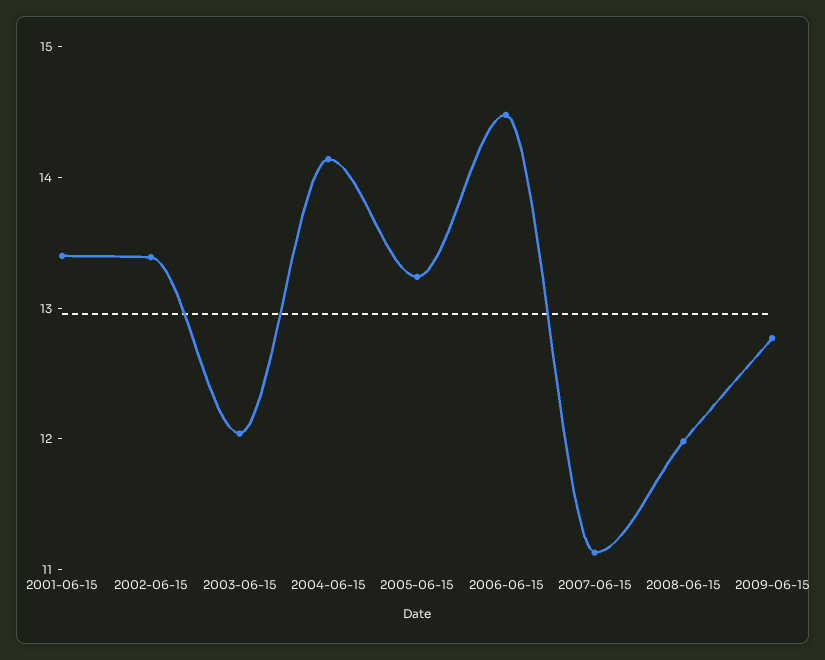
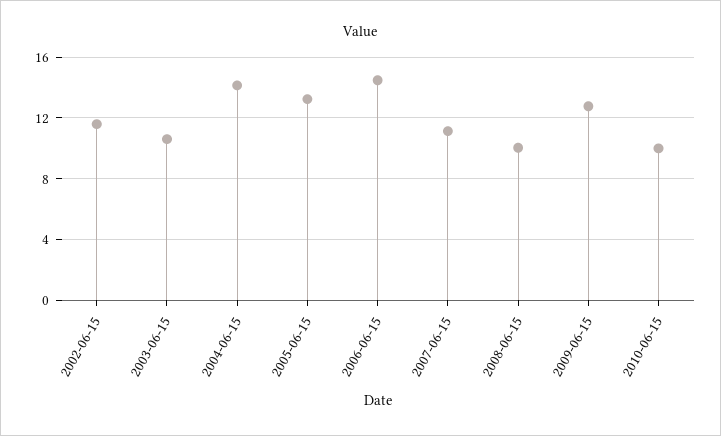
2001-06-15: 13.4 -> none
2002-06-15: 13.4 -> 11.5
2003-06-15: 12 -> 10.5
2008-06-15: 12 -> 10
2010-06-15: none -> 10

